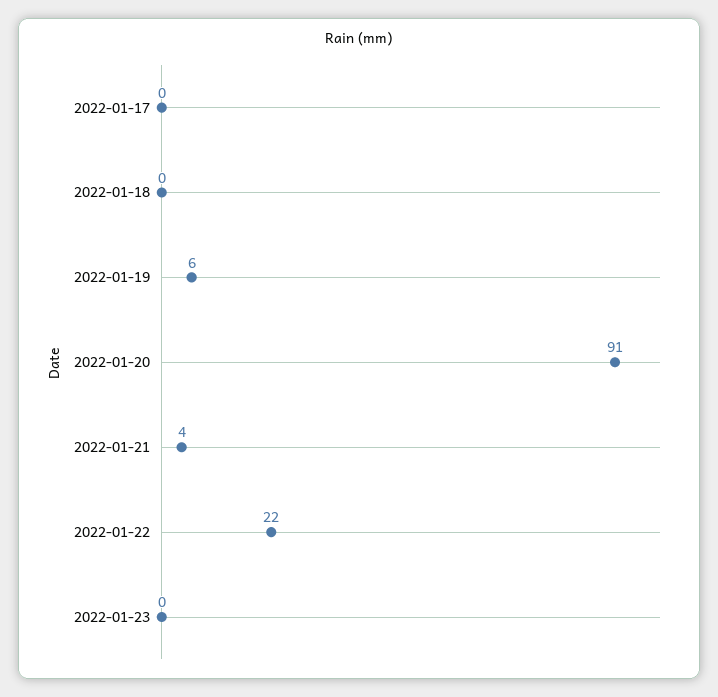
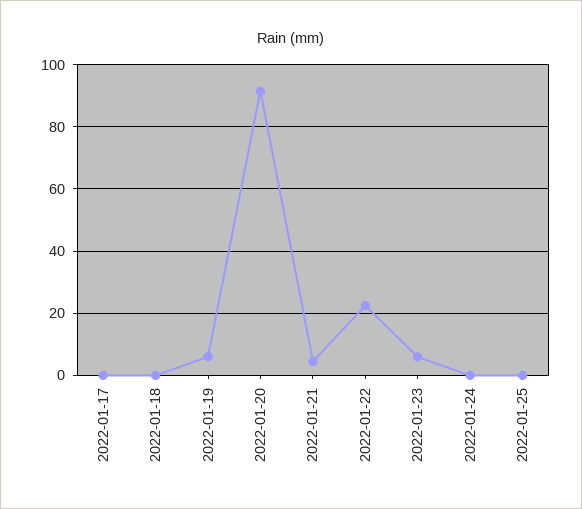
2022-01-23: 0 -> 6
2022-01-24: none -> 0
2022-01-25: none -> 0

